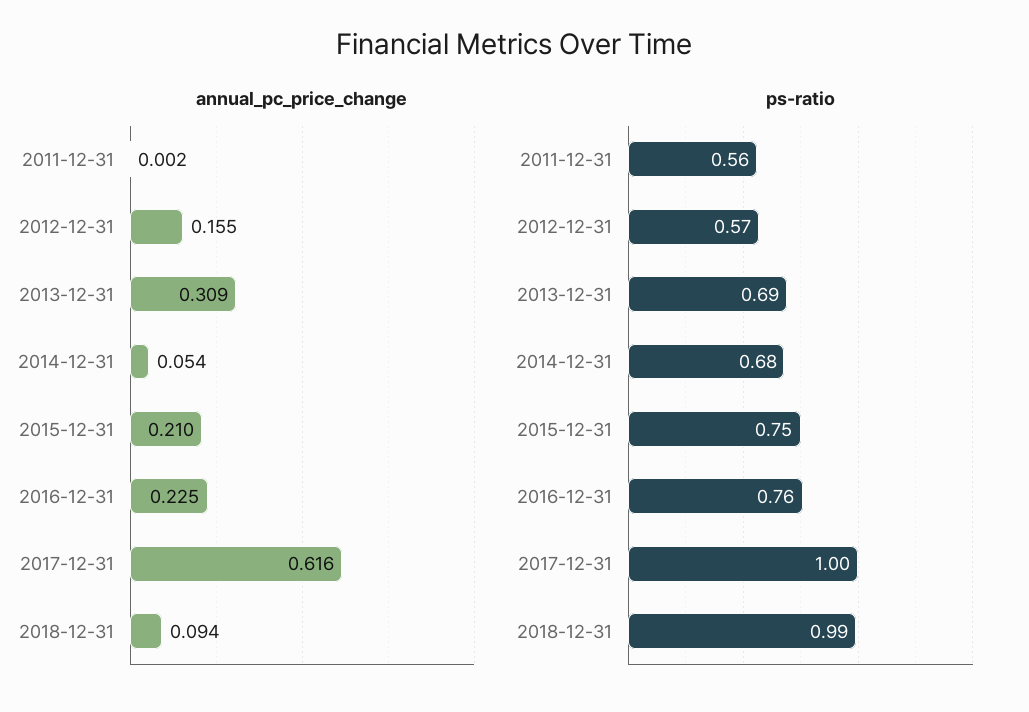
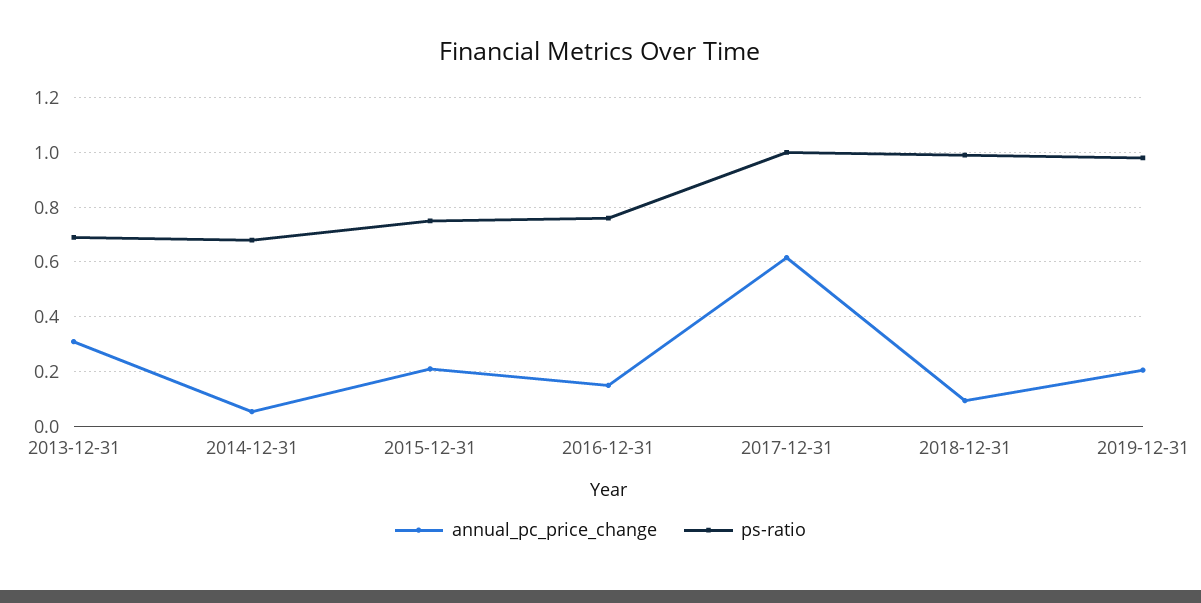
annual_pc_price_change, 2011-12-31: 0.002 -> none
annual_pc_price_change, 2012-12-31: 0.155 -> none
annual_pc_price_change, 2016-12-31: 0.225 -> 0.15
ps-ratio, 2011-12-31: 0.56 -> none
ps-ratio, 2012-12-31: 0.57 -> none
annual_pc_price_change, 2019-12-31: none -> 0.2
ps-ratio, 2019-12-31: none -> 0.975

